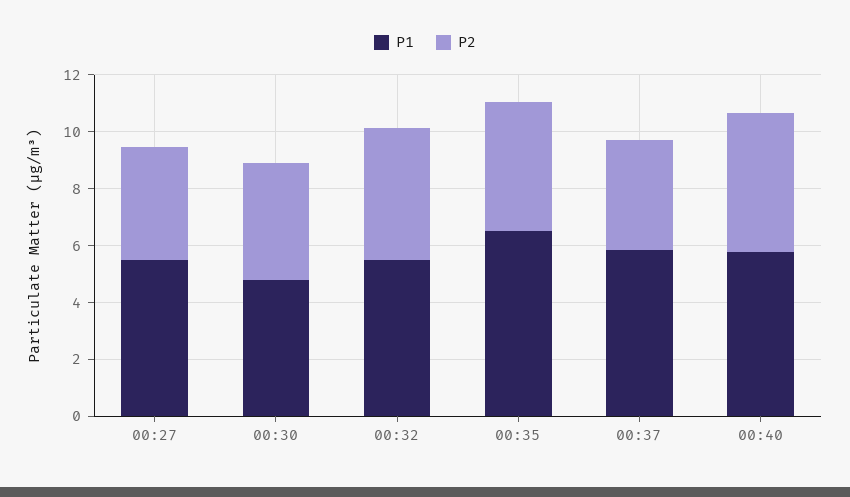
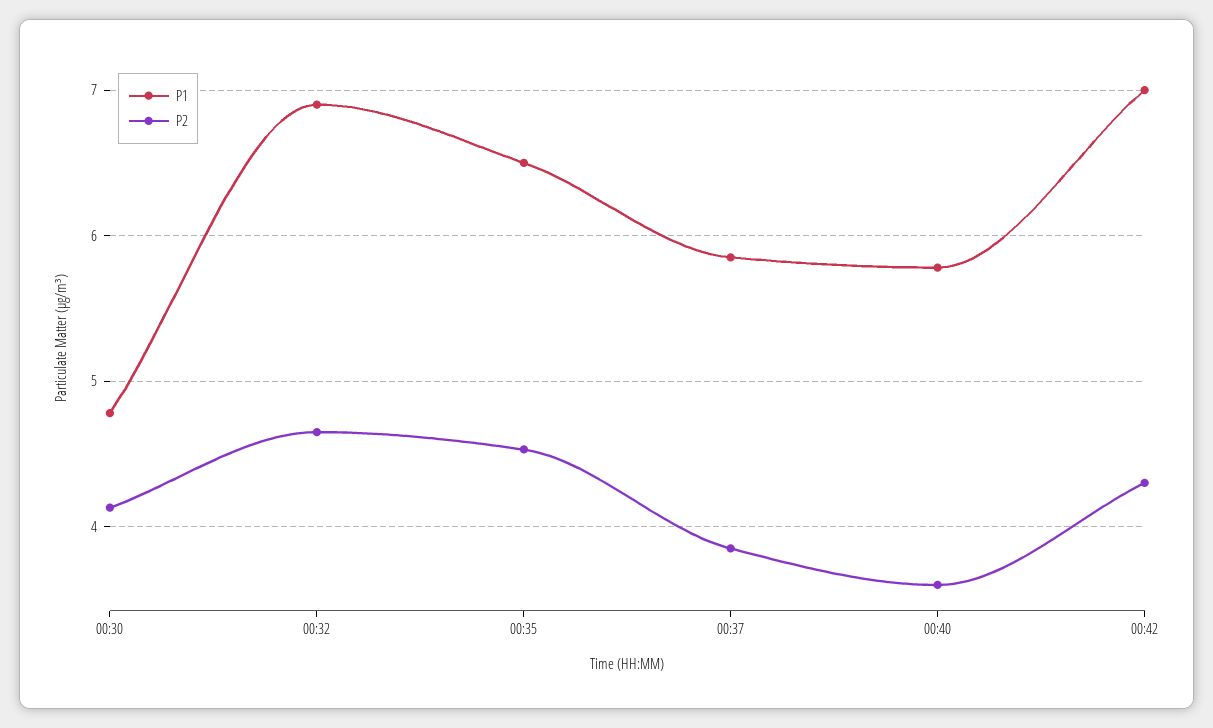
P1, 00:27: 5.5 -> none
P2, 00:27: 4 -> none
P1, 00:32: 5.5 -> 6.9
P2, 00:40: 5 -> 3.6
P1, 00:42: none -> 7
P2, 00:42: none -> 4.3

